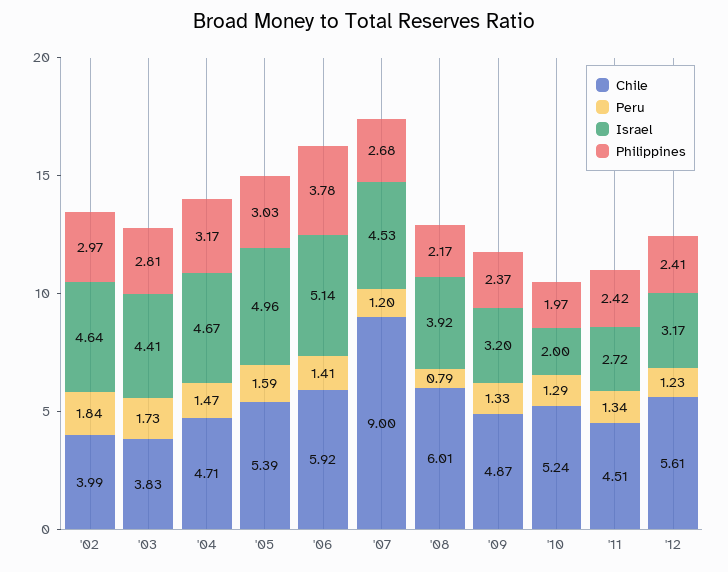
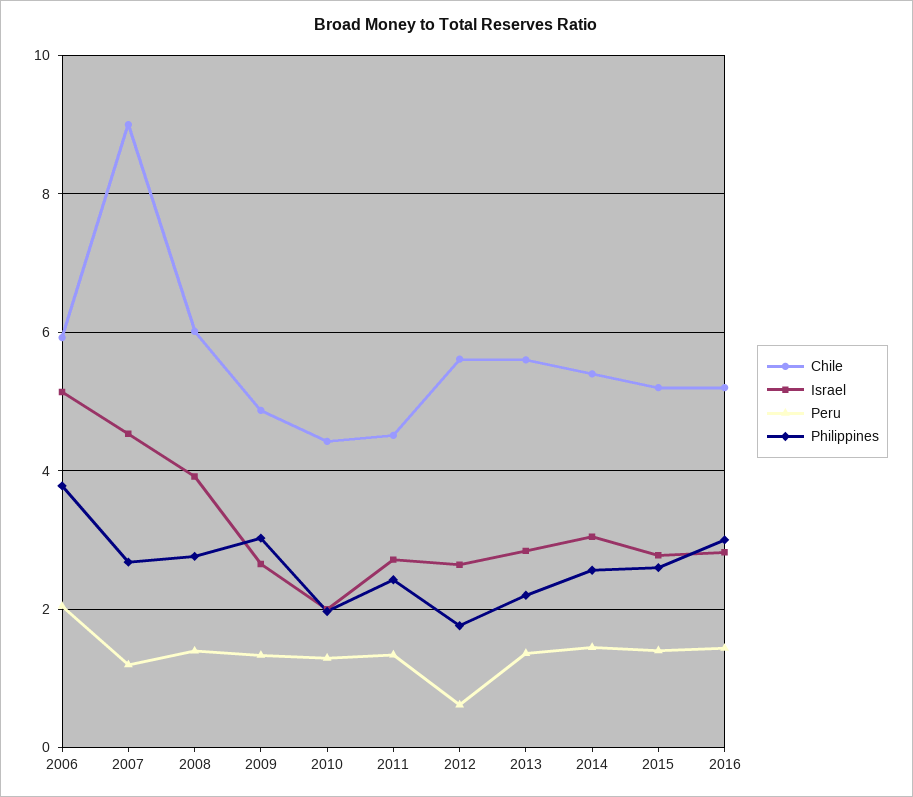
Chile, '02: 3.99 -> none
Peru, '02: 1.84 -> none
Israel, '02: 4.64 -> none
Philippines, '02: 2.97 -> none
Chile, '03: 3.83 -> none
Peru, '03: 1.73 -> none
Israel, '03: 4.41 -> none
Philippines, '03: 2.81 -> none
Chile, '04: 4.71 -> none
Peru, '04: 1.47 -> none
Israel, '04: 4.67 -> none
Philippines, '04: 3.17 -> none
Chile, '05: 5.39 -> none
Peru, '05: 1.59 -> none
Israel, '05: 4.96 -> none
Philippines, '05: 3.03 -> none
Peru, '06: 1.41 -> 2
Peru, '08: 0.79 -> 1.4
Philippines, '08: 2.17 -> 2.8
Israel, '09: 3.2 -> 2.6
Philippines, '09: 2.37 -> 3
Chile, '10: 5.24 -> 4.4
Peru, '12: 1.23 -> 0.6
Israel, '12: 3.17 -> 2.6
Philippines, '12: 2.41 -> 1.8
Chile, 2013: none -> 5.6
Israel, 2013: none -> 2.8
Peru, 2013: none -> 1.4
Philippines, 2013: none -> 2.2
Chile, 2014: none -> 5.4
Israel, 2014: none -> 3
Peru, 2014: none -> 1.4
Philippines, 2014: none -> 2.6
Chile, 2015: none -> 5.2
Israel, 2015: none -> 2.8
Peru, 2015: none -> 1.4
Philippines, 2015: none -> 2.6
Chile, 2016: none -> 5.2
Israel, 2016: none -> 2.8
Peru, 2016: none -> 1.4
Philippines, 2016: none -> 3

